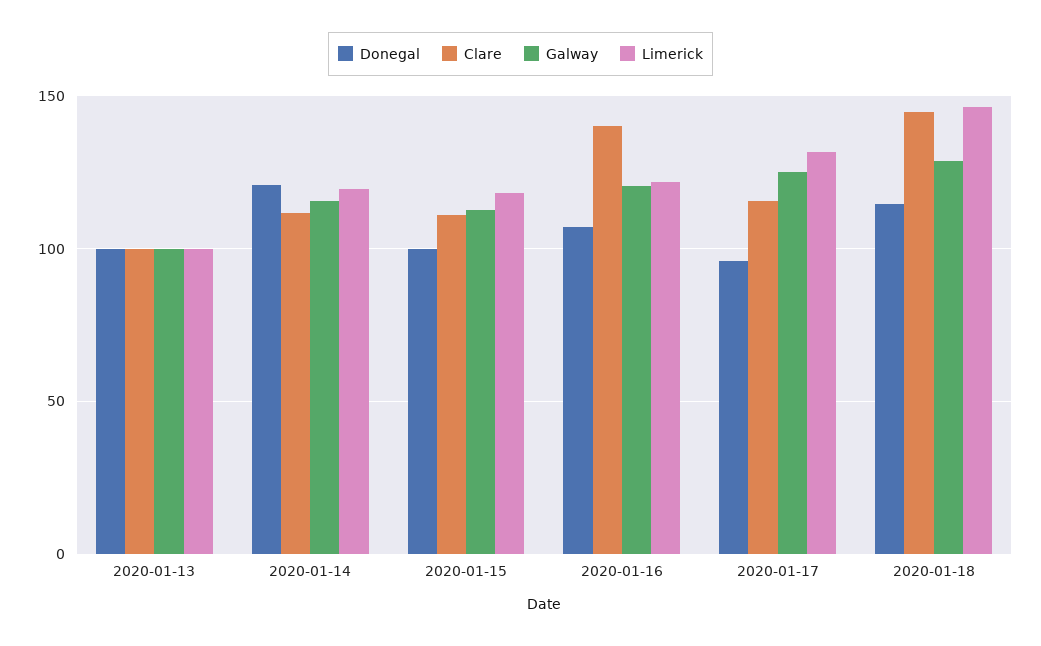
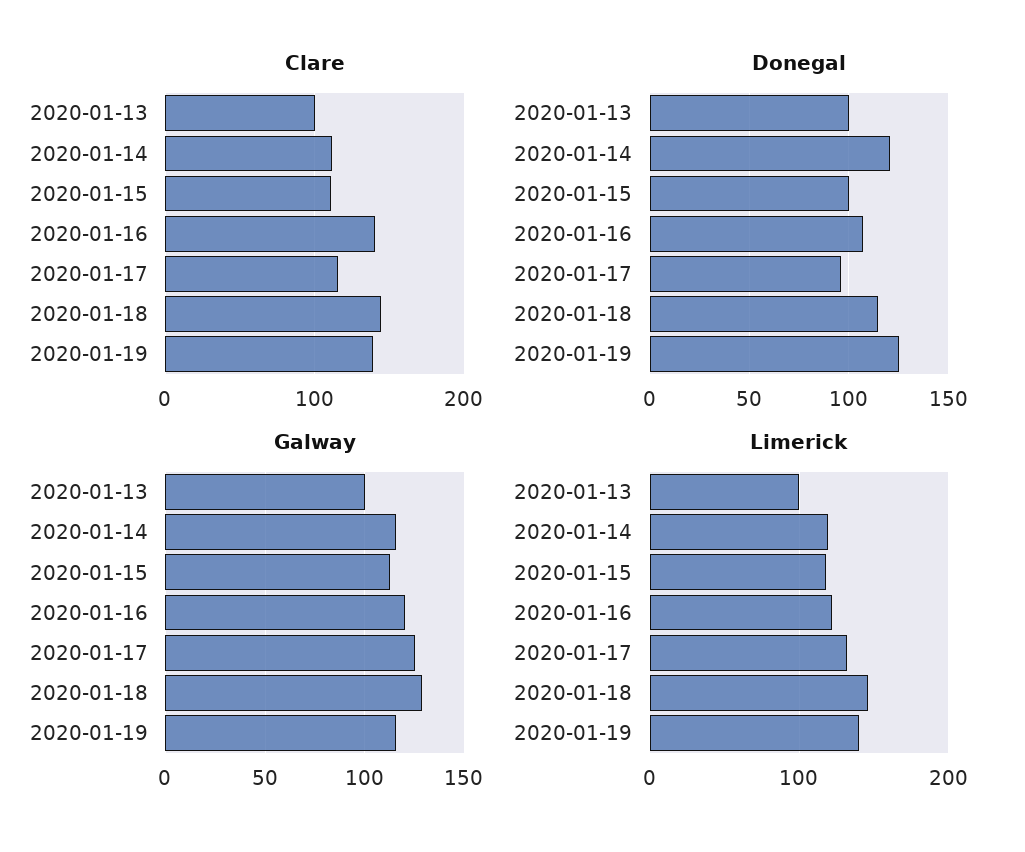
Clare, 2020-01-19: none -> 140
Donegal, 2020-01-19: none -> 125
Galway, 2020-01-19: none -> 115
Limerick, 2020-01-19: none -> 140

